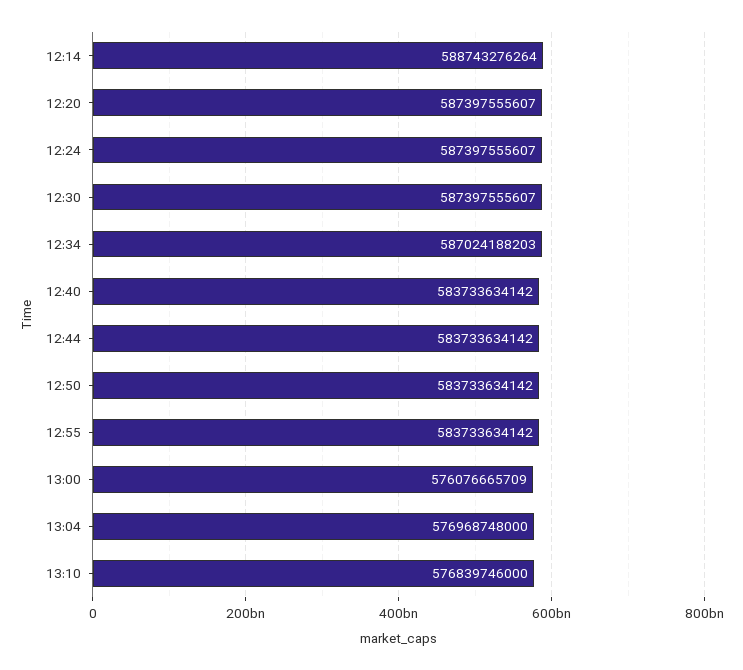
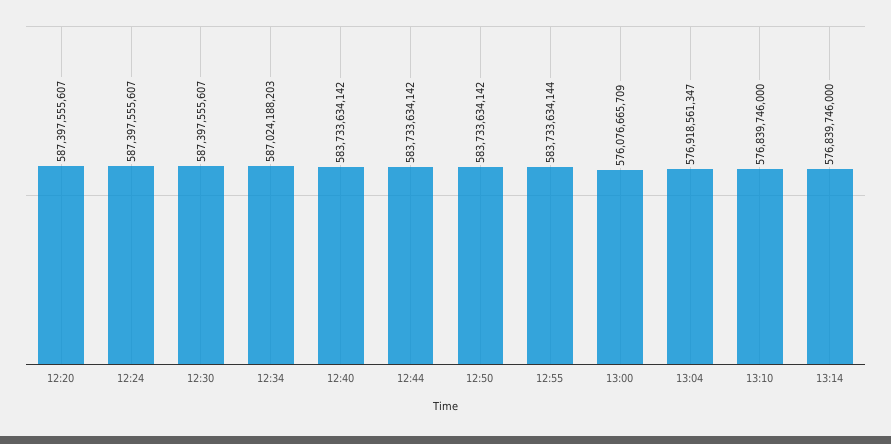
12:14: 588743276264 -> none
12:55: 583733634142 -> 583733634144
13:04: 576968748000 -> 576918561347
13:14: none -> 576839746000

